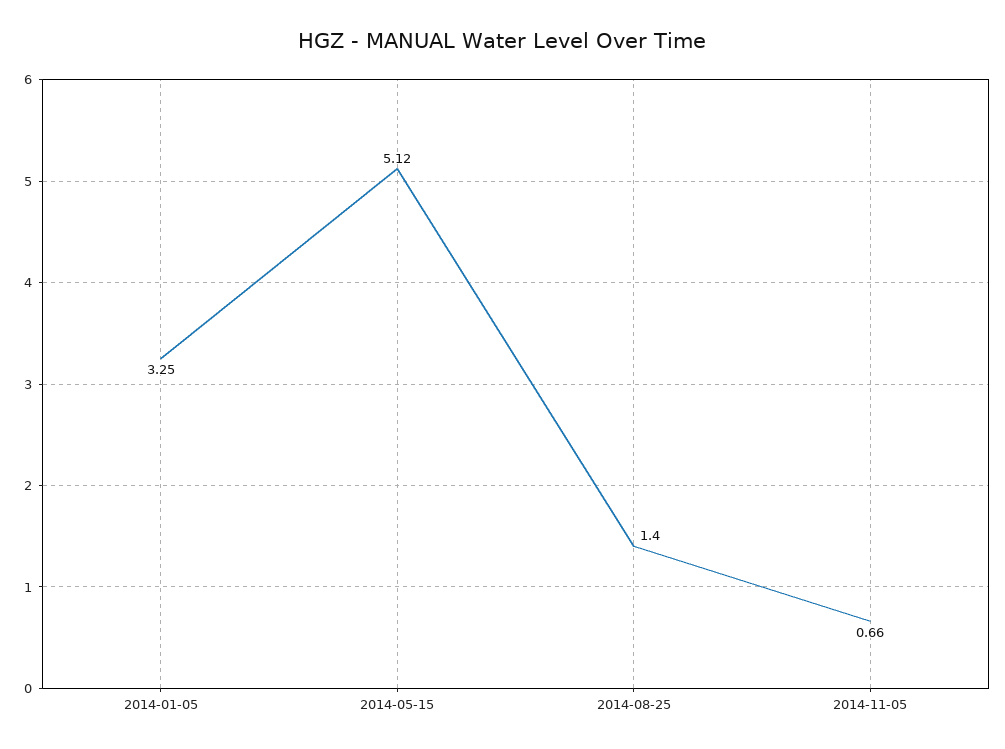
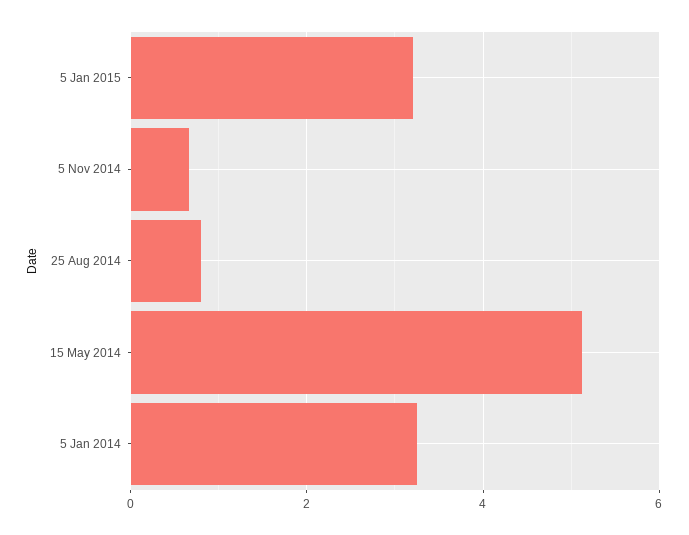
2014-08-25: 1.4 -> 0.8
5 Jan 2015: none -> 3.2

